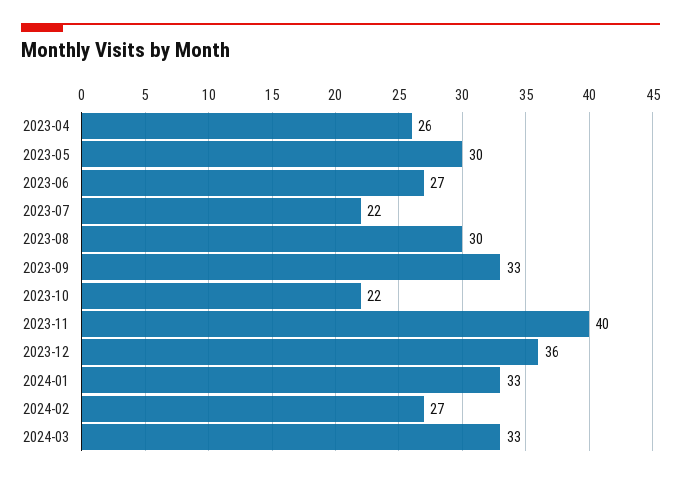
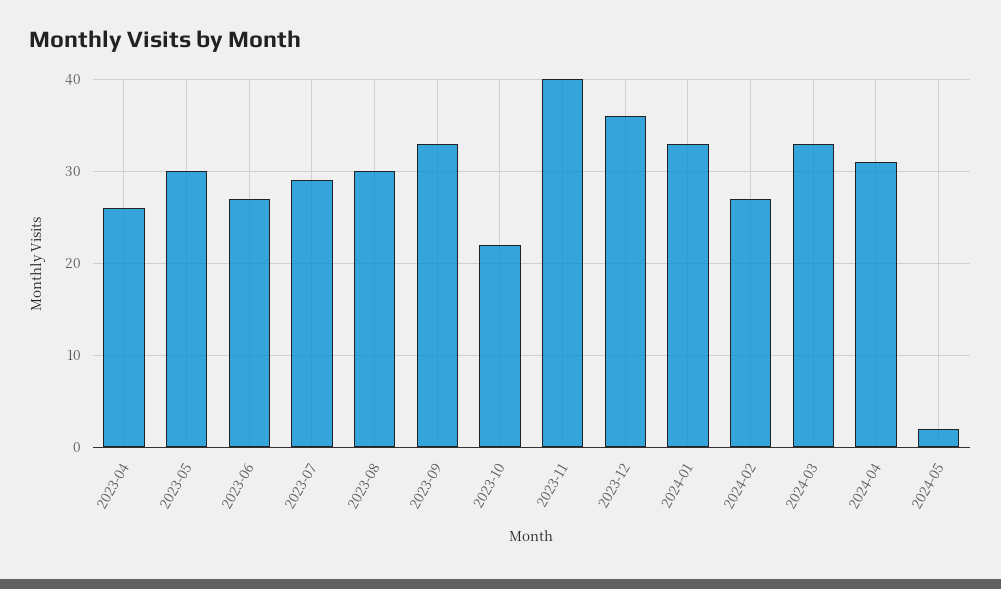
2023-07: 22 -> 29
2024-04: none -> 31
2024-05: none -> 2

